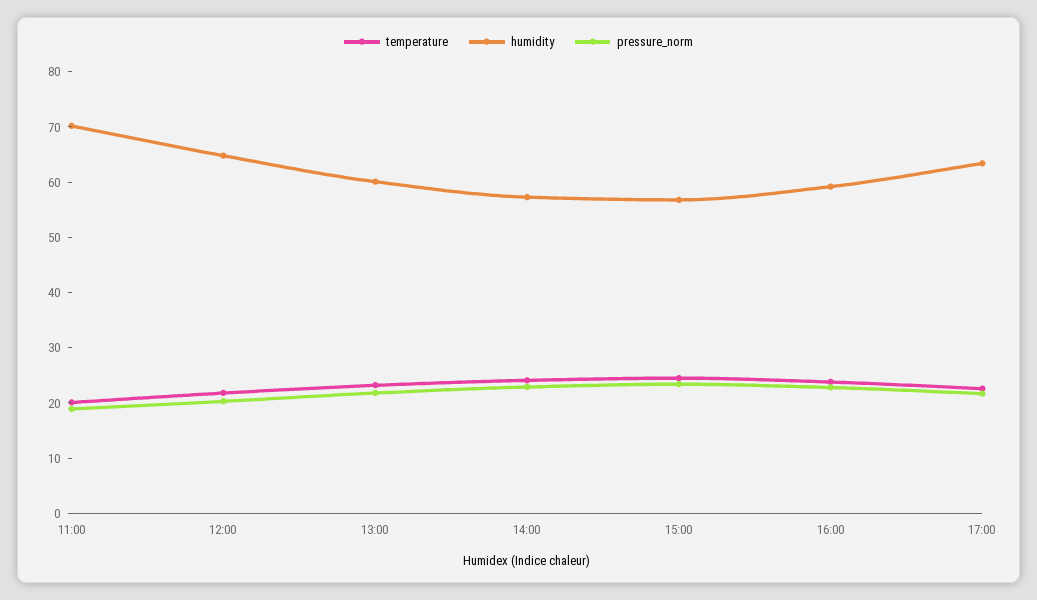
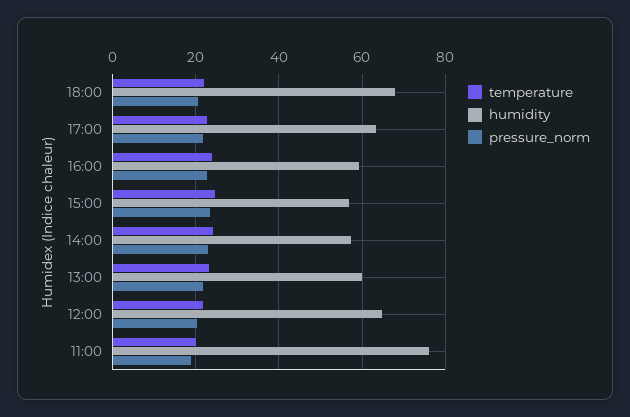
humidity, 11:00: 70 -> 76
temperature, 18:00: none -> 22
humidity, 18:00: none -> 68
pressure_norm, 18:00: none -> 20

